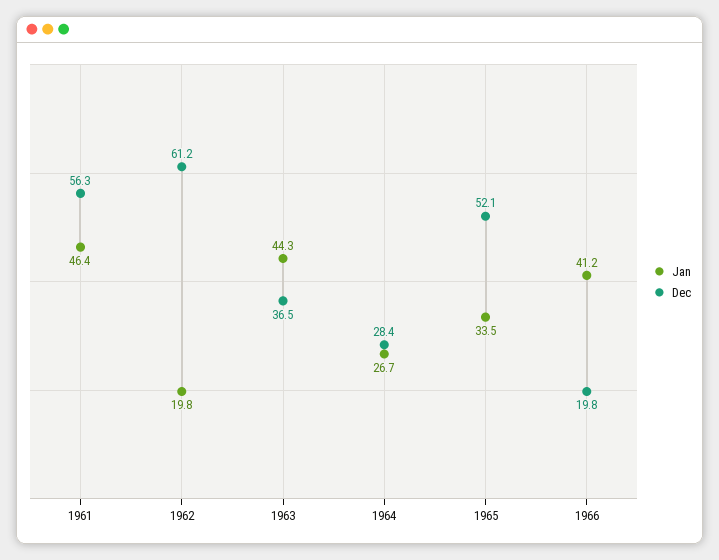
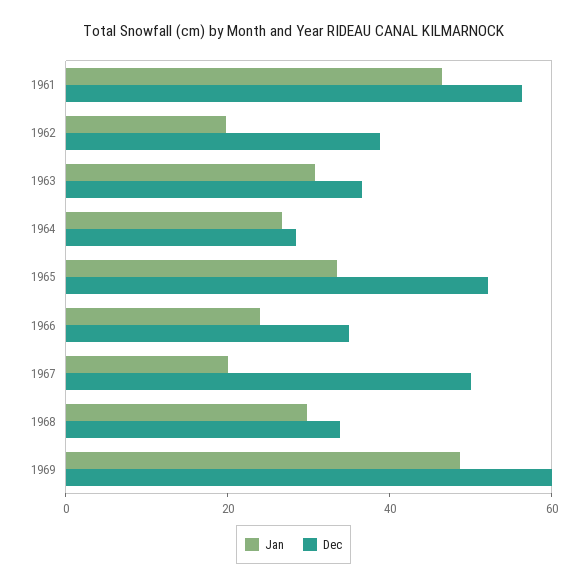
Dec, 1962: 61.2 -> 40
Jan, 1963: 44.3 -> 30
Jan, 1966: 41.2 -> 25
Dec, 1966: 19.8 -> 35
Jan, 1967: none -> 20
Dec, 1967: none -> 50
Jan, 1968: none -> 30
Dec, 1968: none -> 35
Jan, 1969: none -> 50
Dec, 1969: none -> 60

